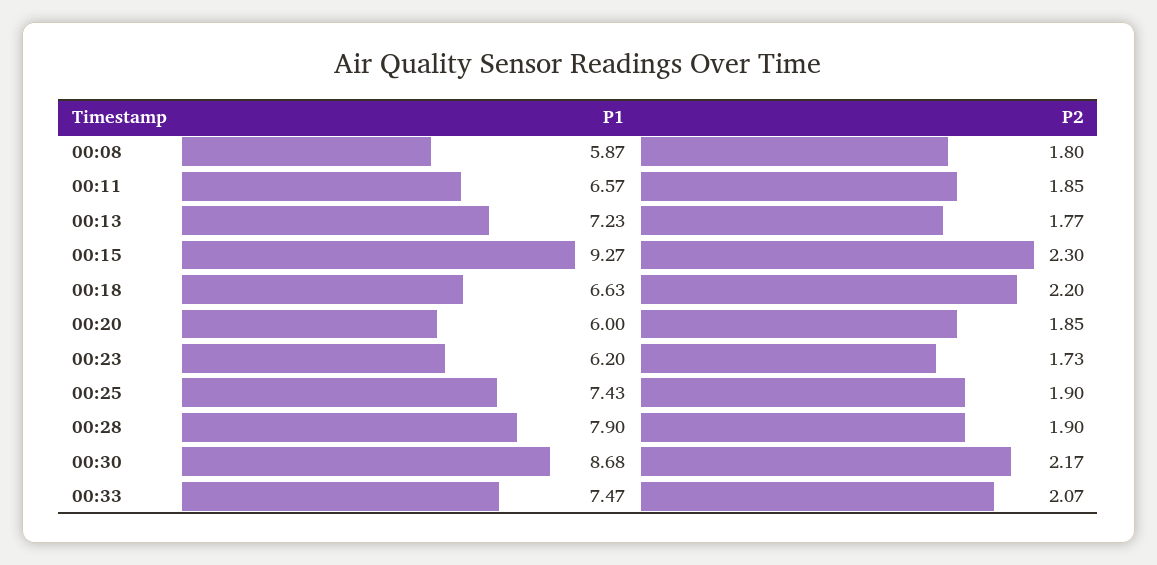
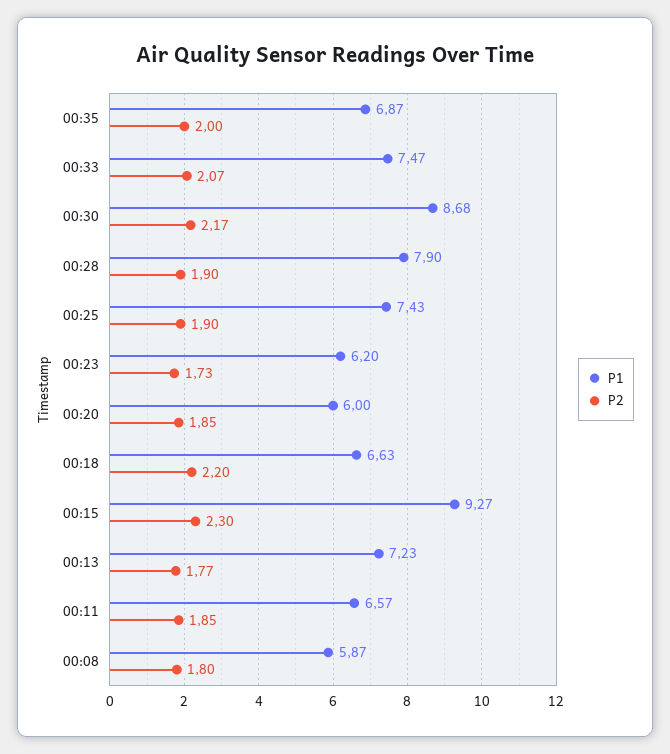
P1, 00:35: none -> 6.87
P2, 00:35: none -> 2

